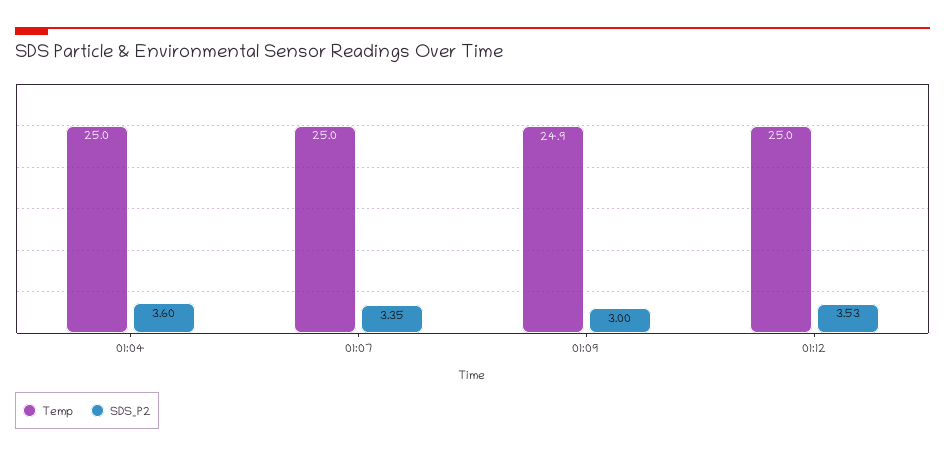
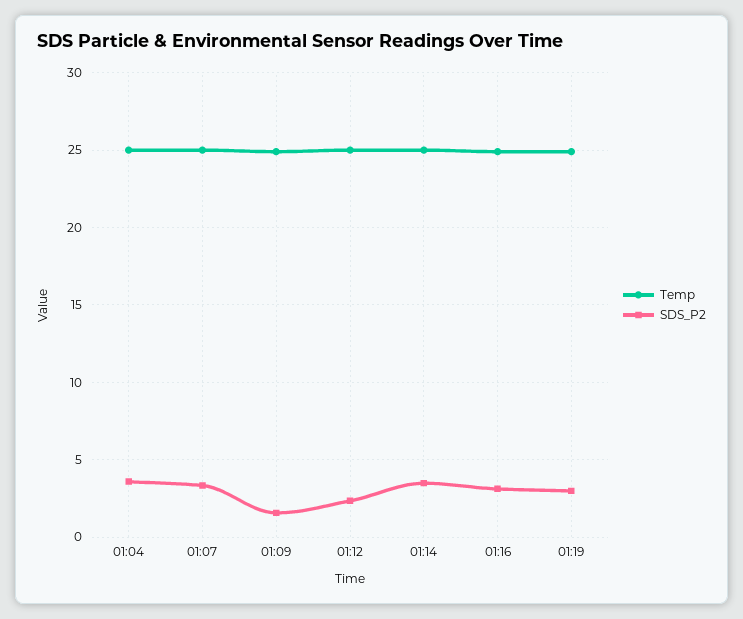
SDS_P2, 01:09: 3 -> 1.5
SDS_P2, 01:12: 3.53 -> 2.5
Temp, 01:14: none -> 25
SDS_P2, 01:14: none -> 3.5
Temp, 01:16: none -> 25
SDS_P2, 01:16: none -> 3
Temp, 01:19: none -> 25
SDS_P2, 01:19: none -> 3

